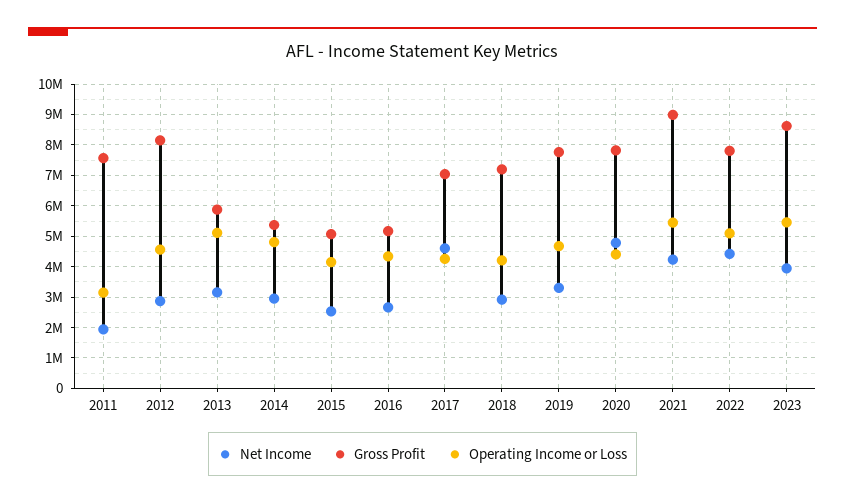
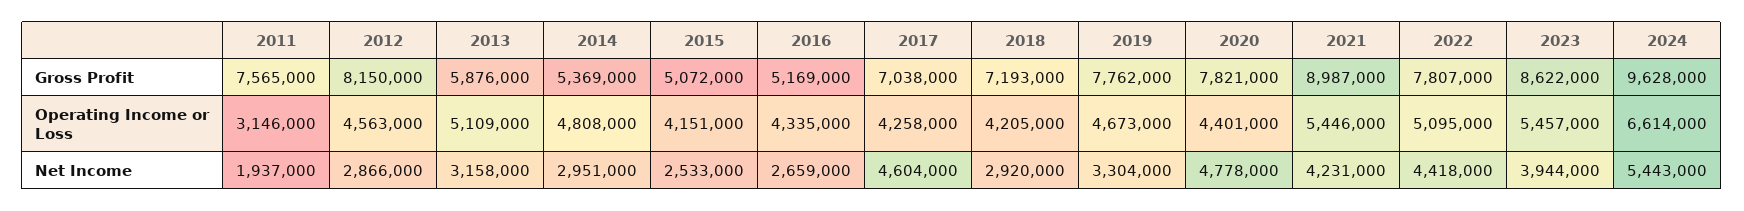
Gross Profit, 2024: none -> 9628000
Operating Income or Loss, 2024: none -> 6614000
Net Income, 2024: none -> 5443000

